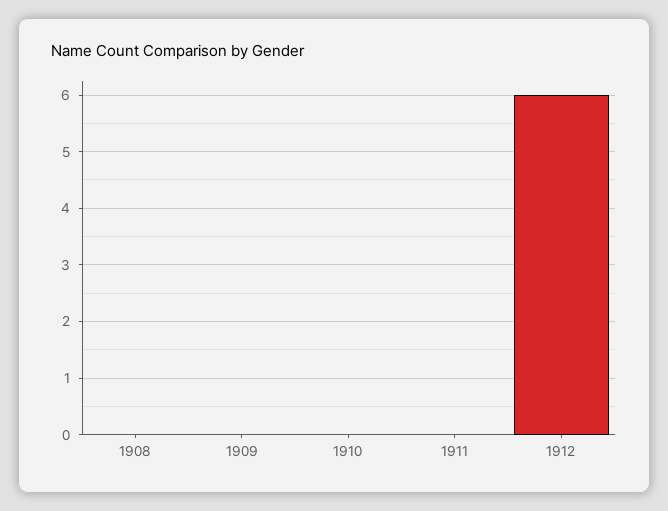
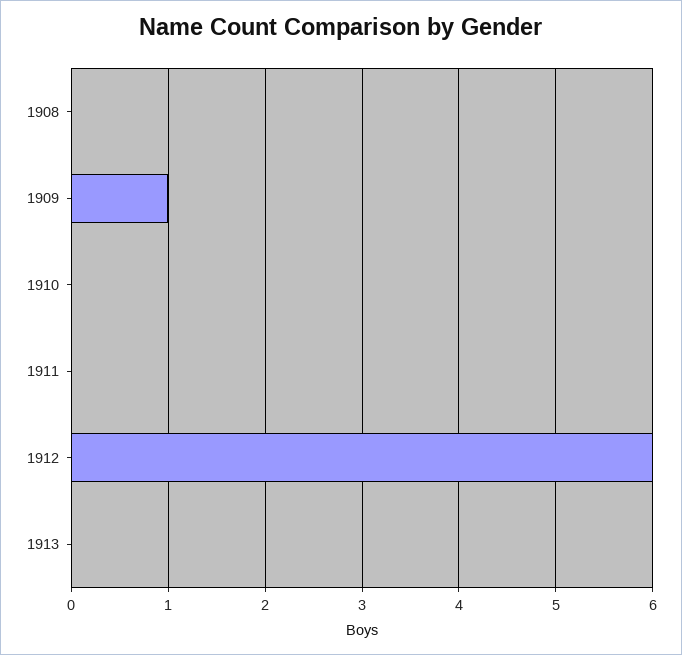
1909: 0 -> 1
1913: none -> 0

